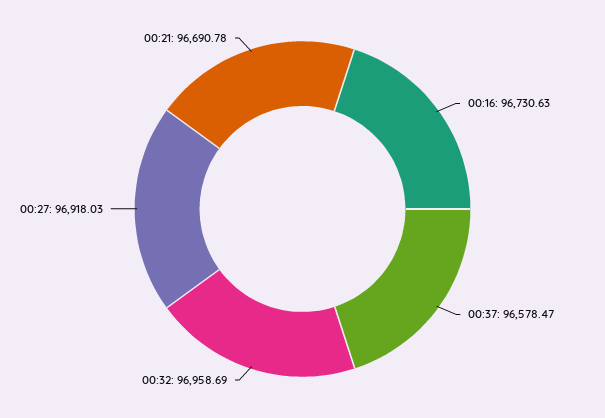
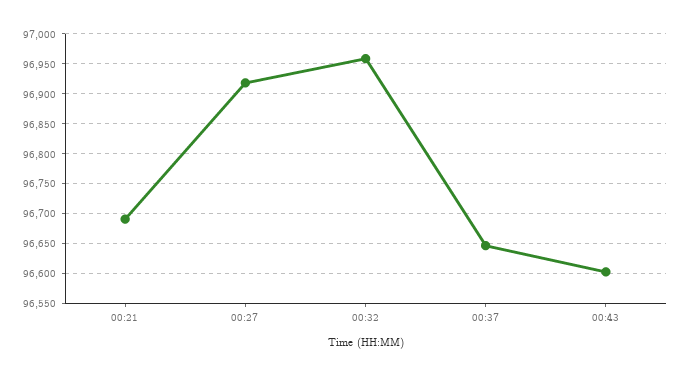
00:16: 96730.63 -> none
00:37: 96578.47 -> 96650
00:43: none -> 96600

